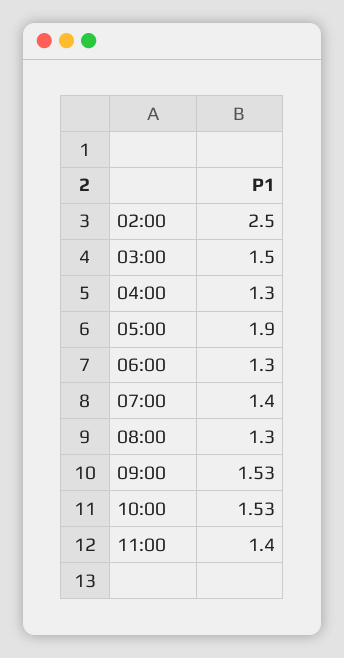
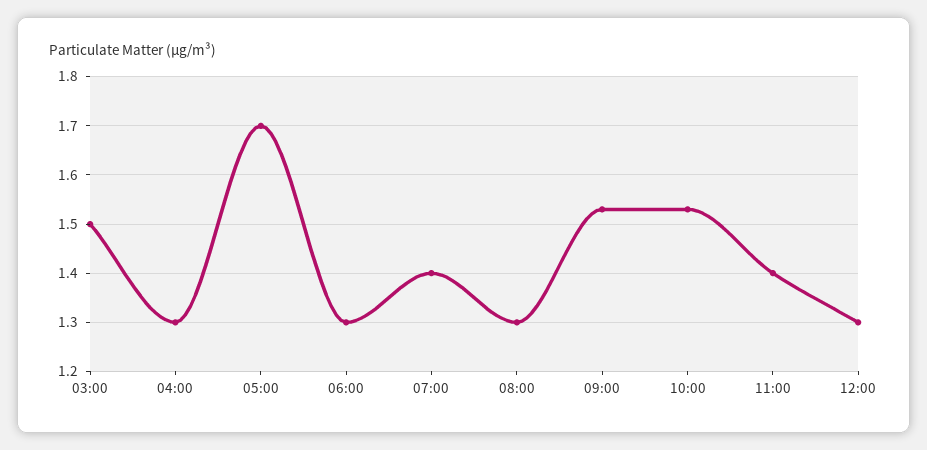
02:00: 2.5 -> none
05:00: 1.9 -> 1.7
12:00: none -> 1.3

